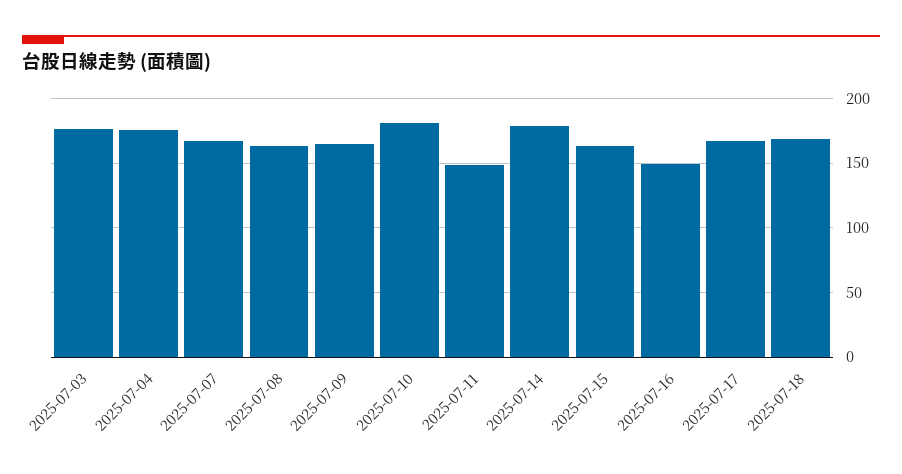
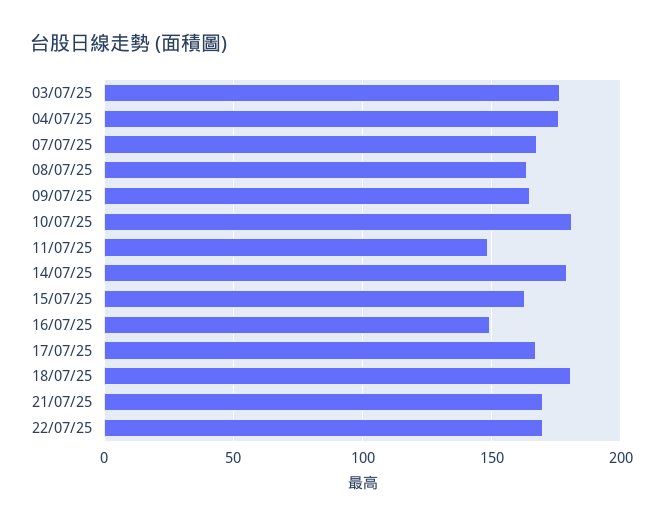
2025-07-18: 170 -> 180
21/07/25: none -> 170
22/07/25: none -> 170

